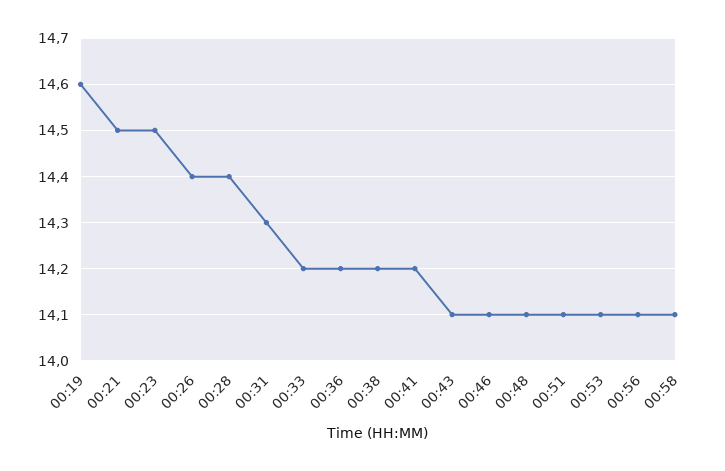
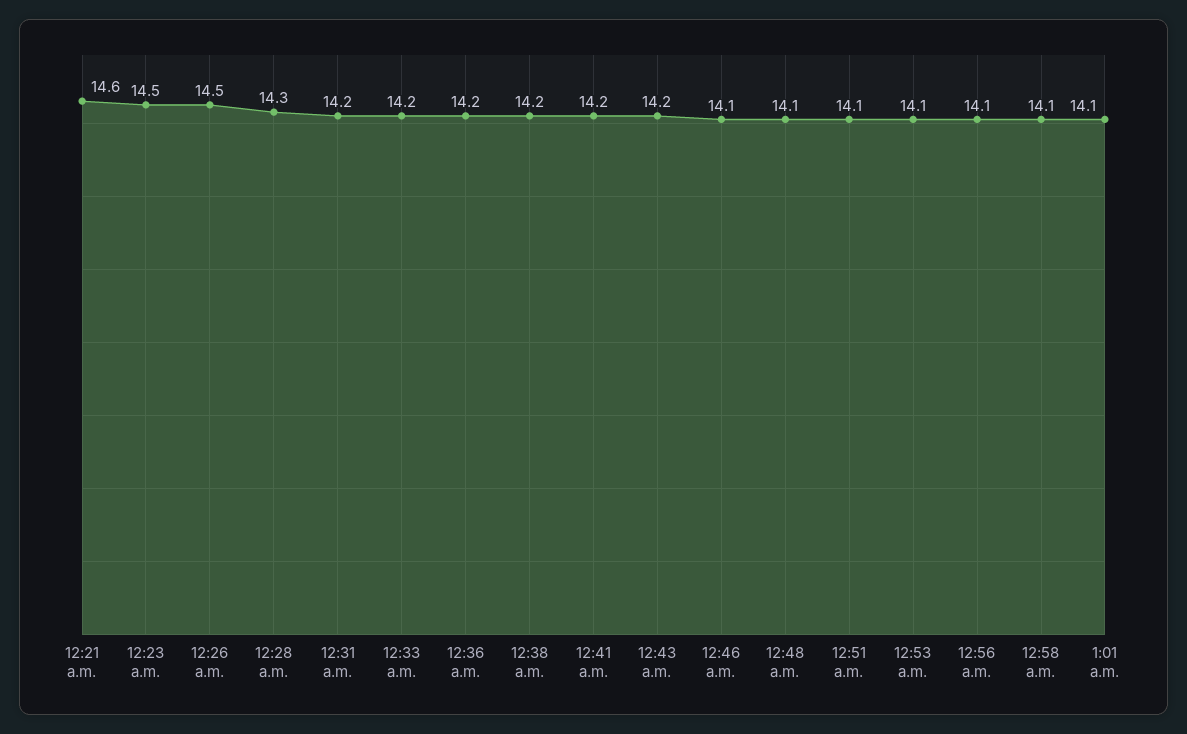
00:19: 14.6 -> none
00:21: 14.5 -> 14.6
00:26: 14.4 -> 14.5
00:28: 14.4 -> 14.3
00:31: 14.3 -> 14.2
00:43: 14.1 -> 14.2
1:01 a.m.: none -> 14.1

